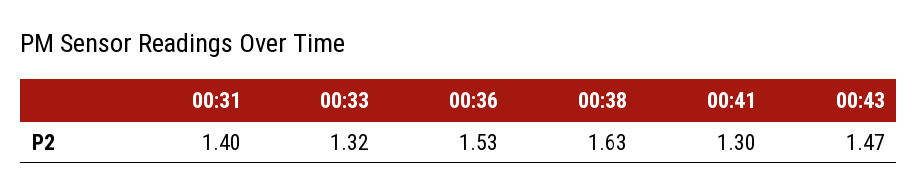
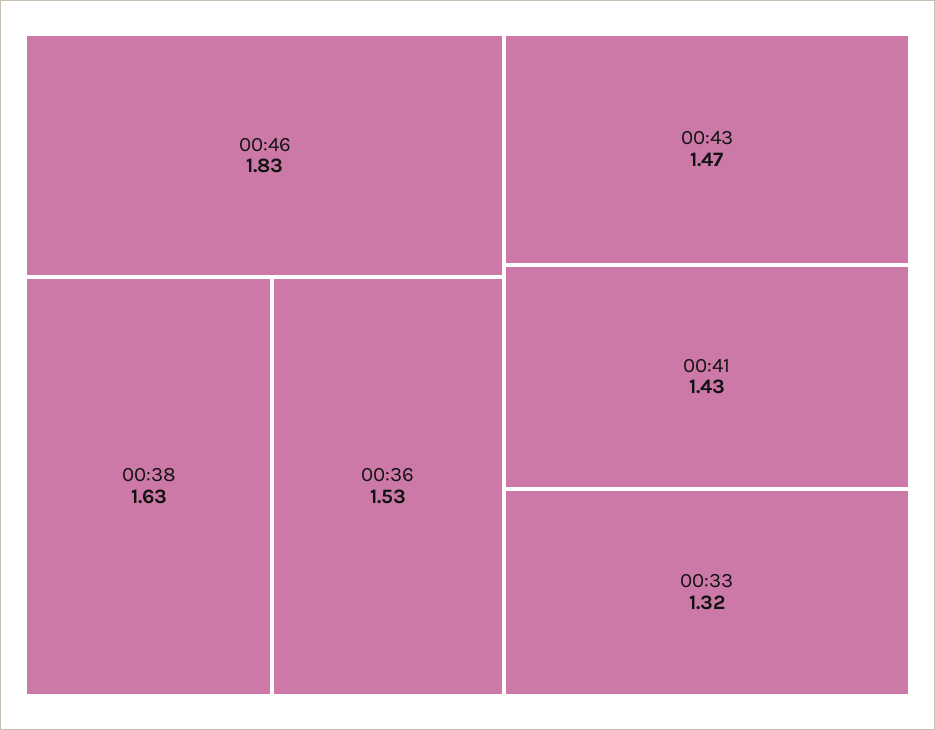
00:31: 1.4 -> none
00:41: 1.3 -> 1.43
00:46: none -> 1.83

